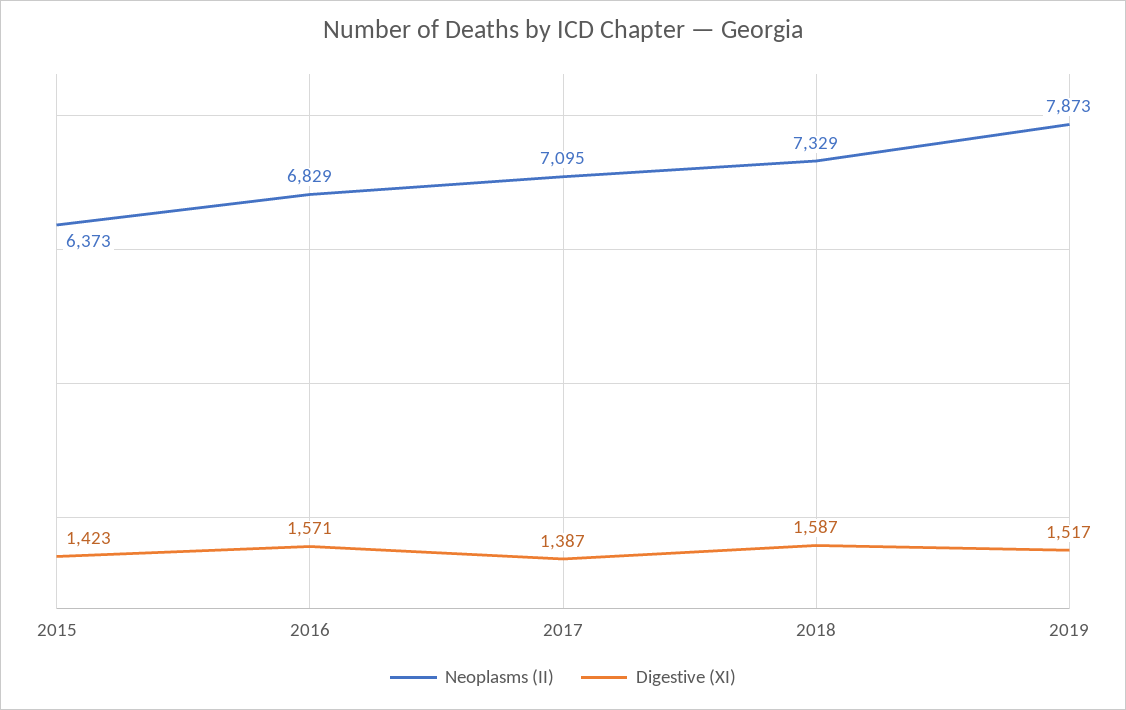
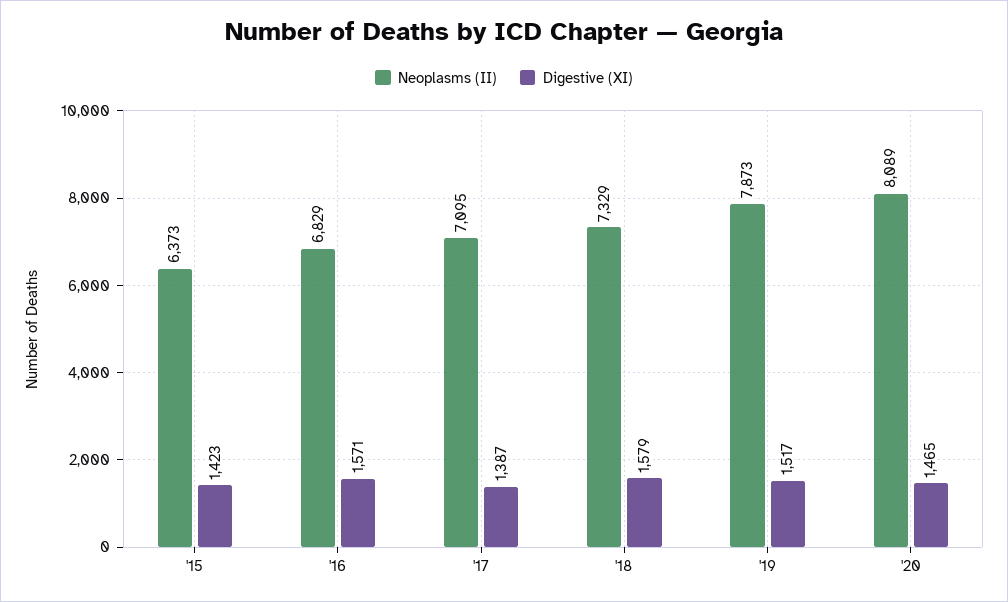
Digestive (XI), 2018: 1587 -> 1579
Neoplasms (II), '20: none -> 8089
Digestive (XI), '20: none -> 1465

